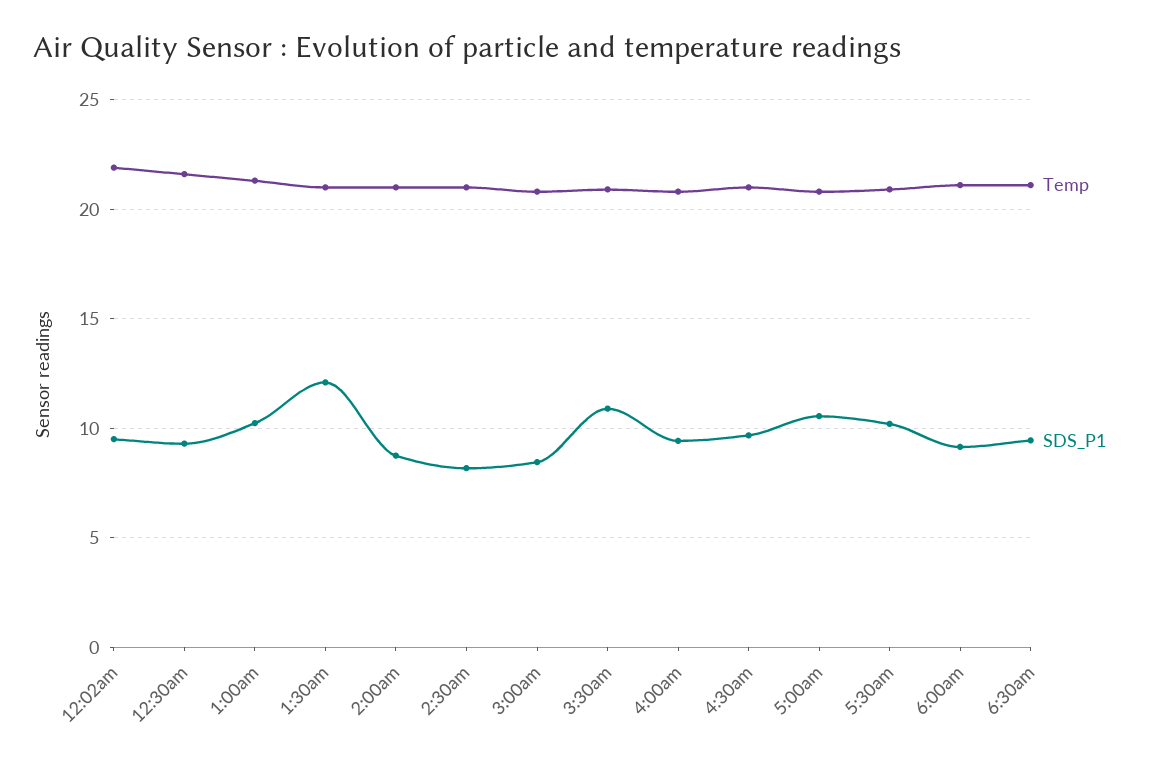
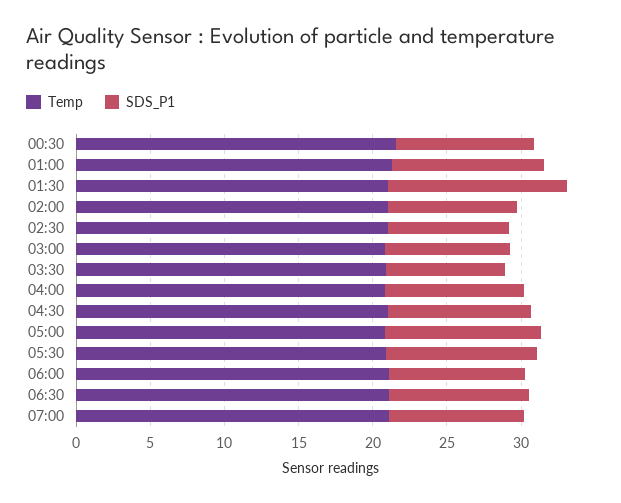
Temp, 12:02am: 22 -> none
SDS_P1, 12:02am: 9.5 -> none
SDS_P1, 3:30am: 11 -> 8
Temp, 07:00: none -> 21
SDS_P1, 07:00: none -> 9

